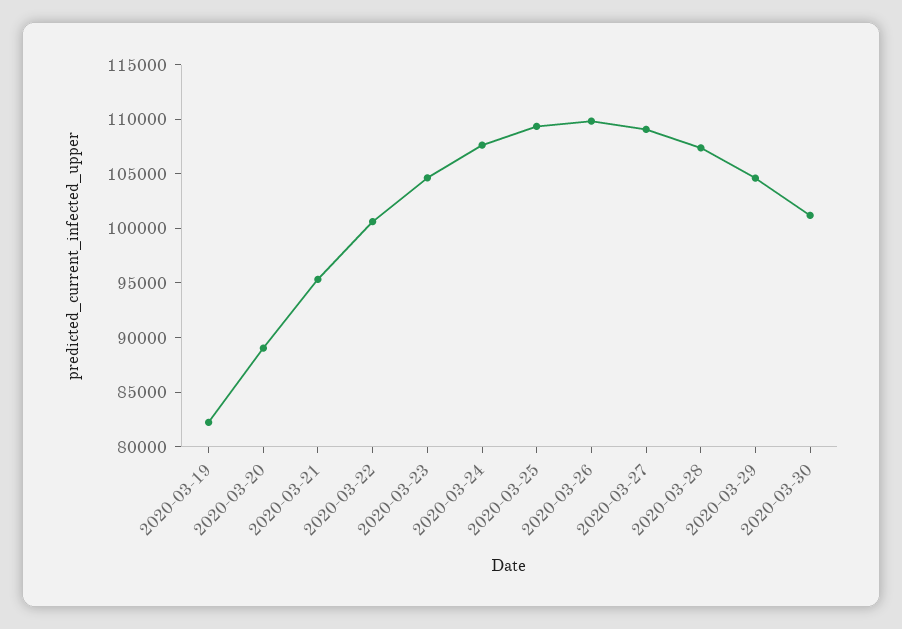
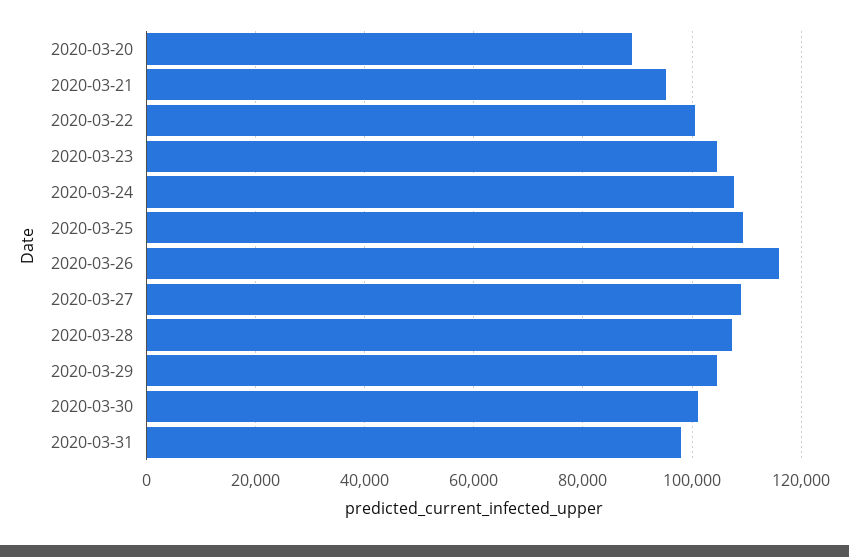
2020-03-19: 82000 -> none
2020-03-26: 110000 -> 116000
2020-03-31: none -> 98000

